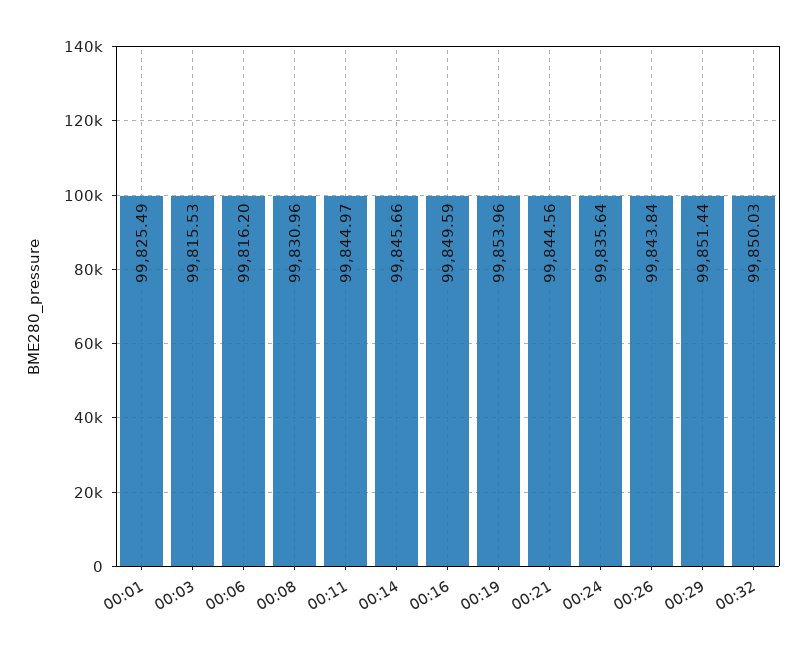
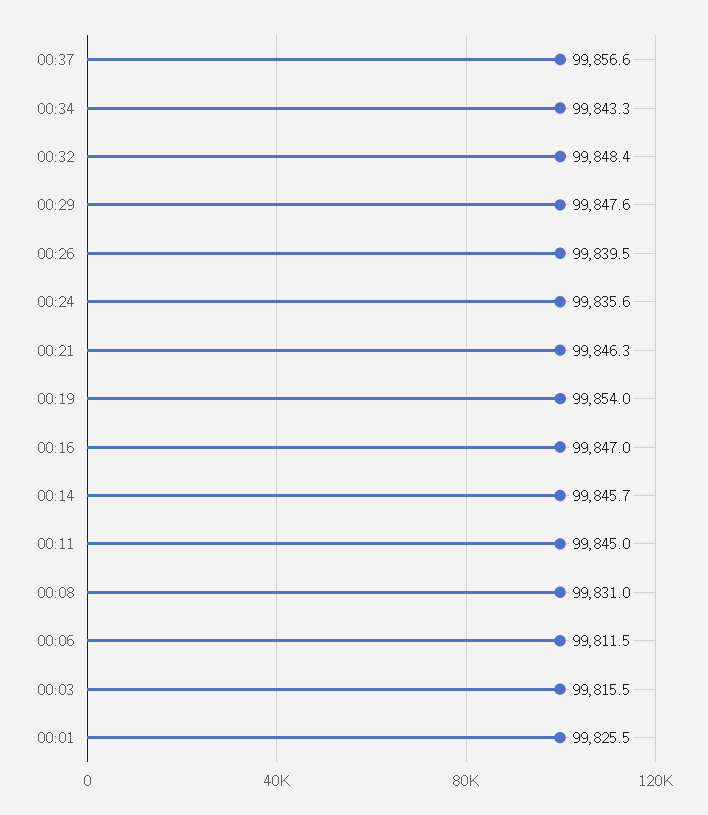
00:06: 99816.2 -> 99811.5
00:16: 99849.59 -> 99847
00:21: 99844.56 -> 99846.3
00:26: 99843.84 -> 99839.5
00:29: 99851.44 -> 99847.6
00:32: 99850.03 -> 99848.4
00:37: none -> 99856.6
00:34: none -> 99843.3

